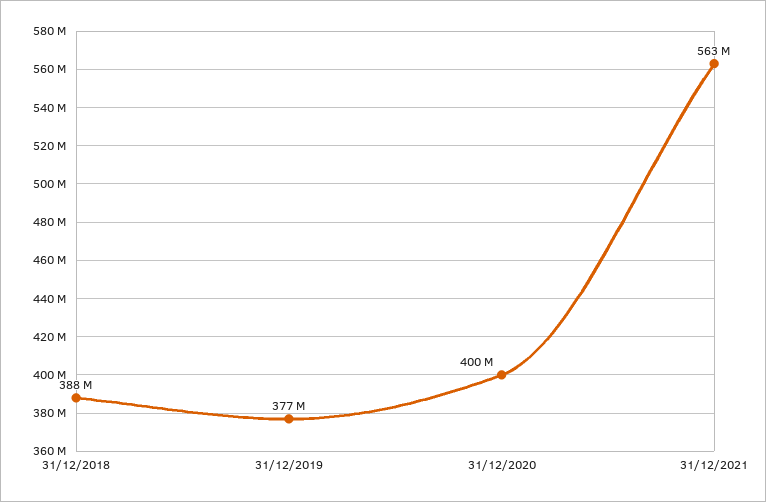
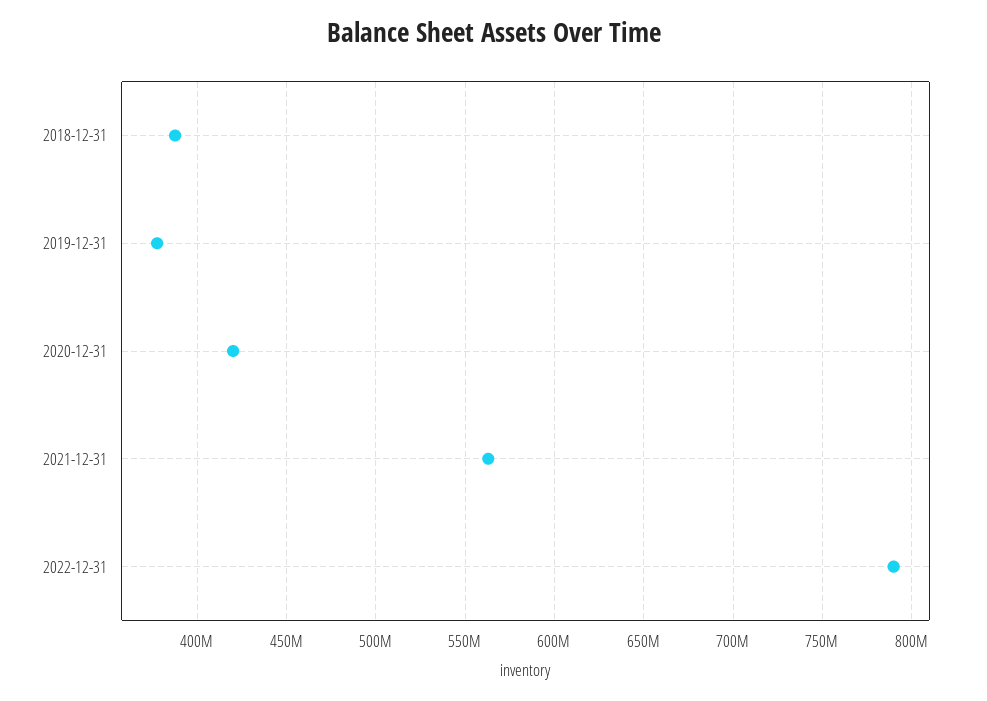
31/12/2020: 400000000 -> 420000000
2022-12-31: none -> 790000000

